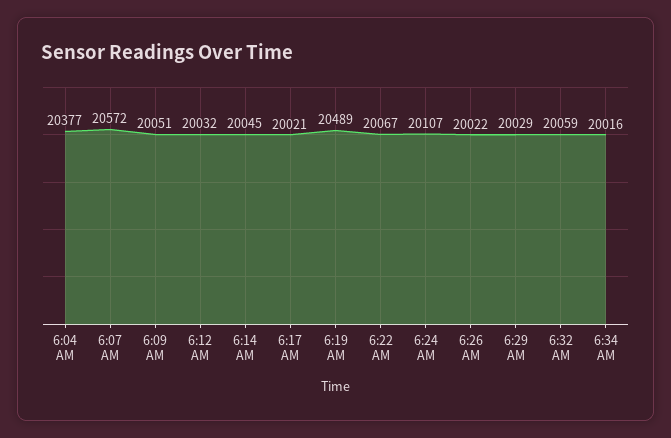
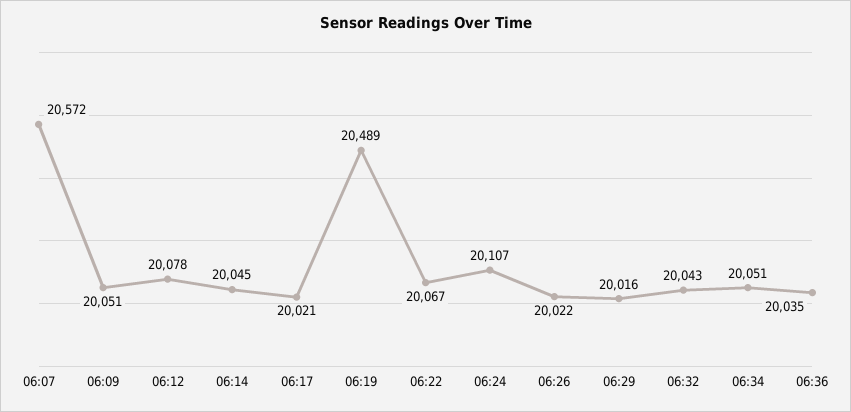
6:04 AM: 20377 -> none
6:12 AM: 20032 -> 20078
6:29 AM: 20029 -> 20016
6:32 AM: 20059 -> 20043
6:34 AM: 20016 -> 20051
06:36: none -> 20035

